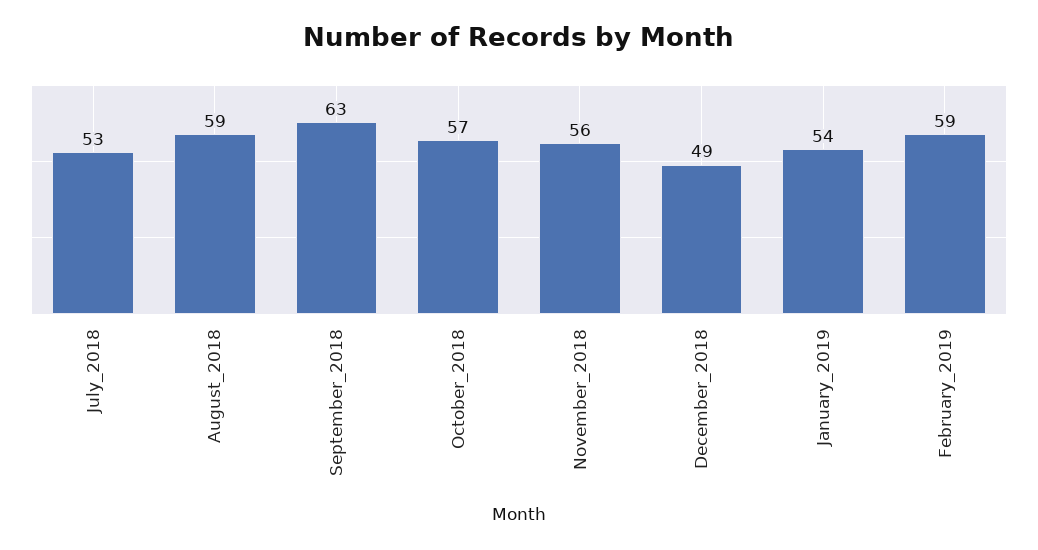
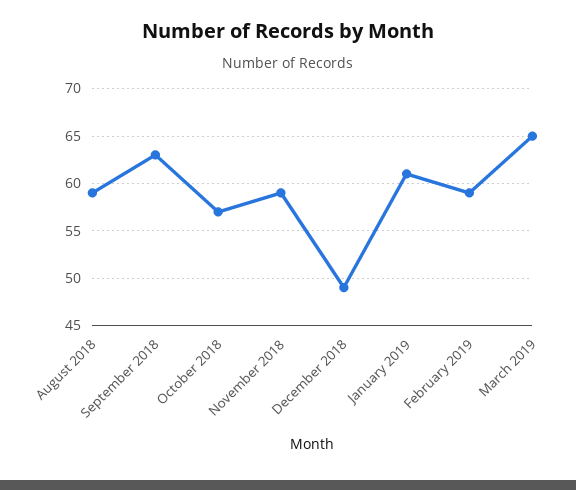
July_2018: 53 -> none
November_2018: 56 -> 59
January_2019: 54 -> 61
March 2019: none -> 65

